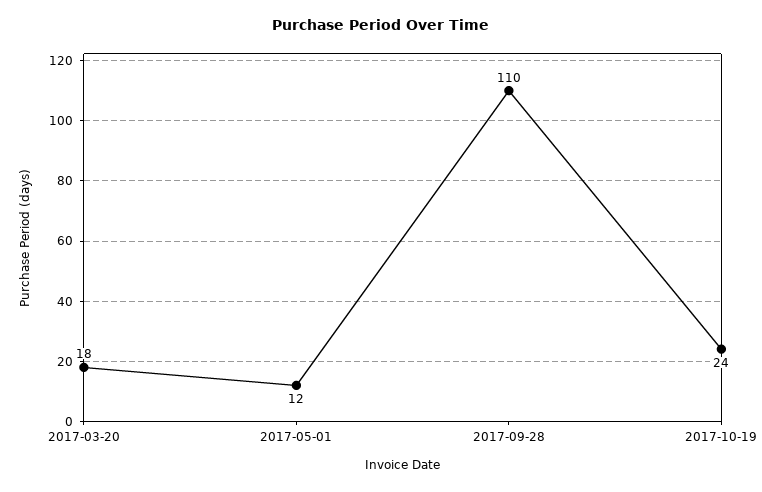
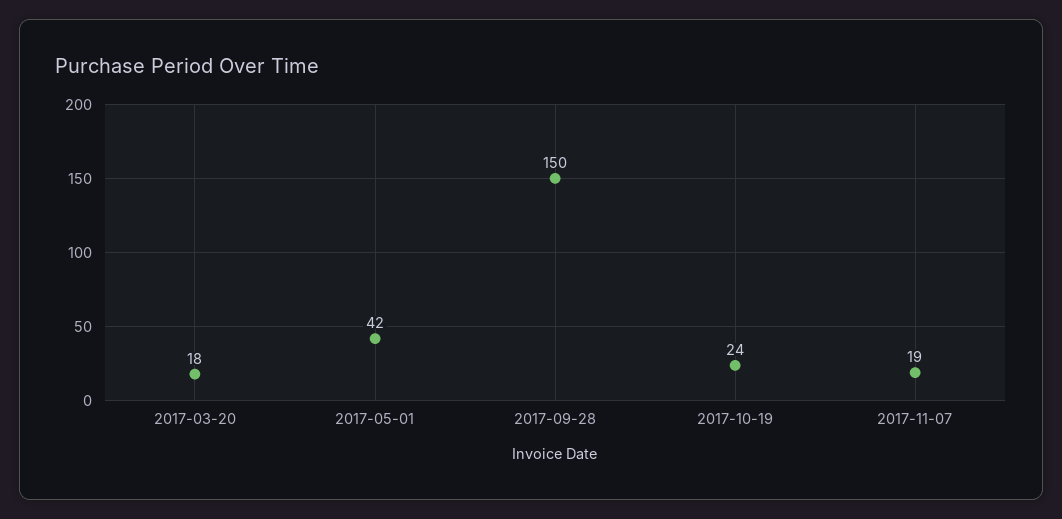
2017-05-01: 12 -> 42
2017-09-28: 110 -> 150
2017-11-07: none -> 19

